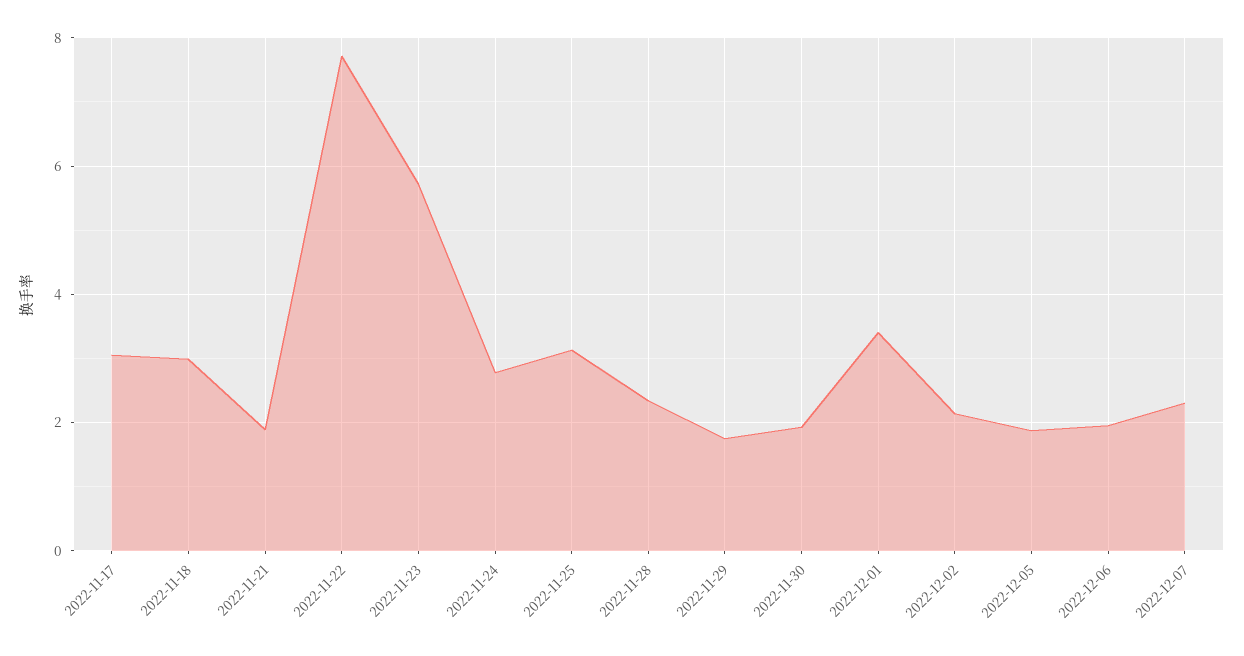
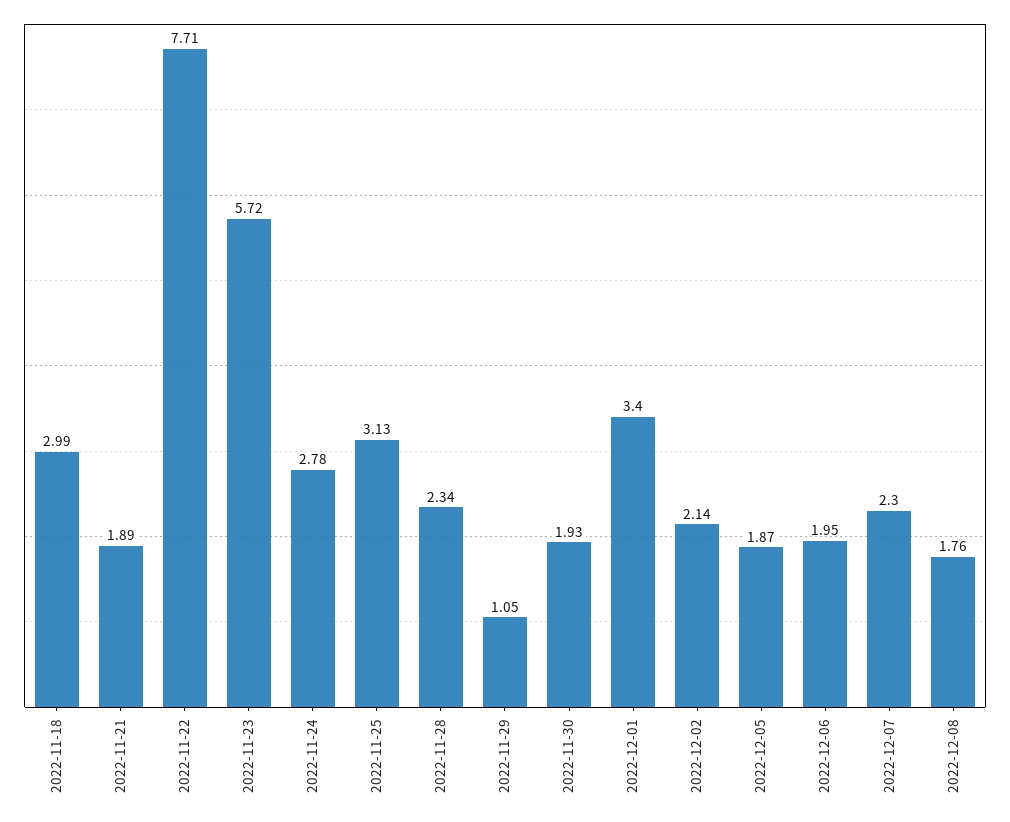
2022-11-17: 3 -> none
2022-11-29: 1.8 -> 1.05
2022-12-08: none -> 1.76

